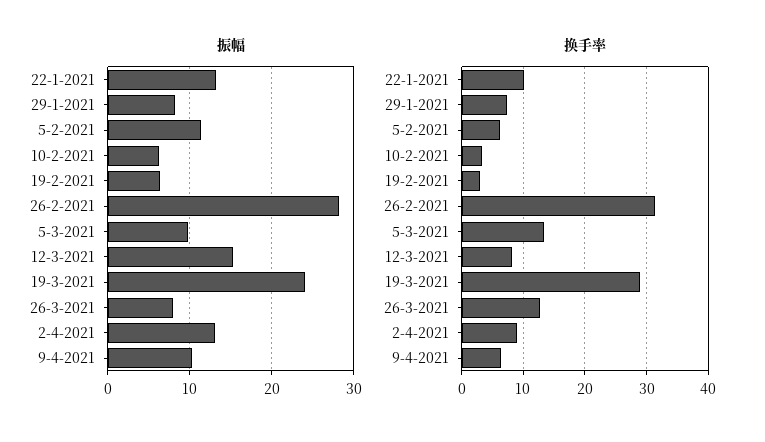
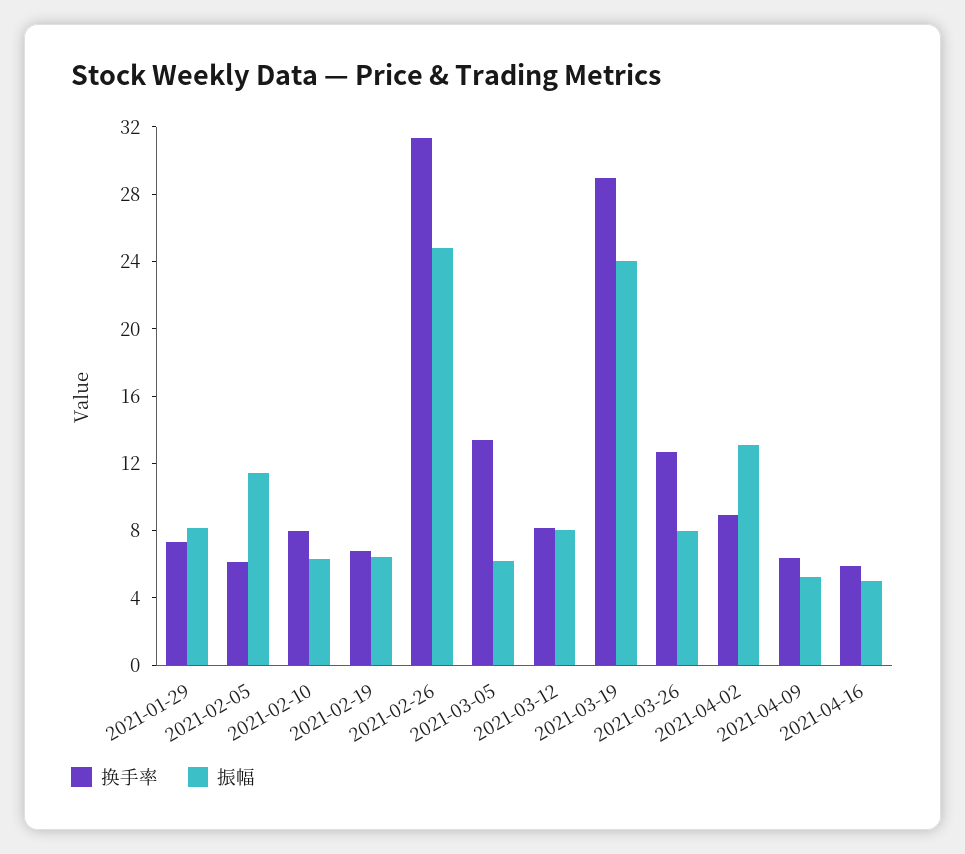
振幅, 22-1-2021: 13 -> none
振幅, 26-2-2021: 28 -> 25
振幅, 5-3-2021: 10 -> 6
振幅, 12-3-2021: 15 -> 8
振幅, 9-4-2021: 10 -> 5
换手率, 22-1-2021: 10 -> none
换手率, 10-2-2021: 3 -> 8
换手率, 19-2-2021: 3 -> 7
换手率, 2021-04-16: none -> 6
振幅, 2021-04-16: none -> 5

